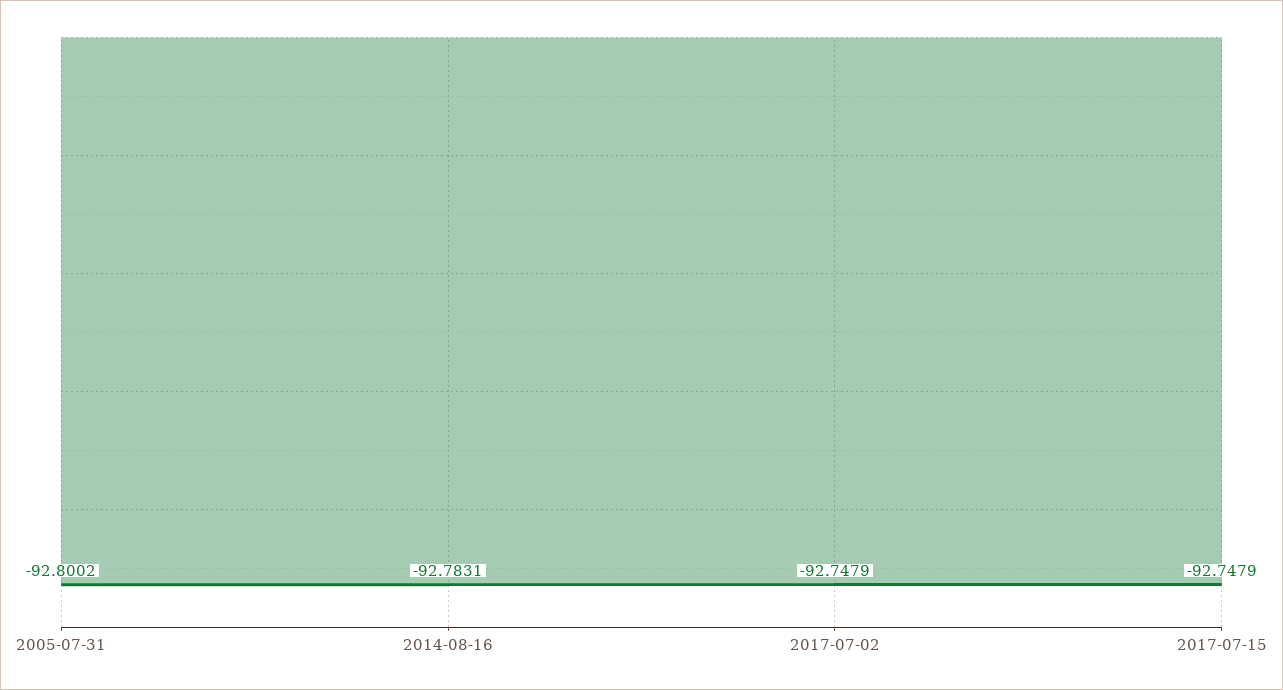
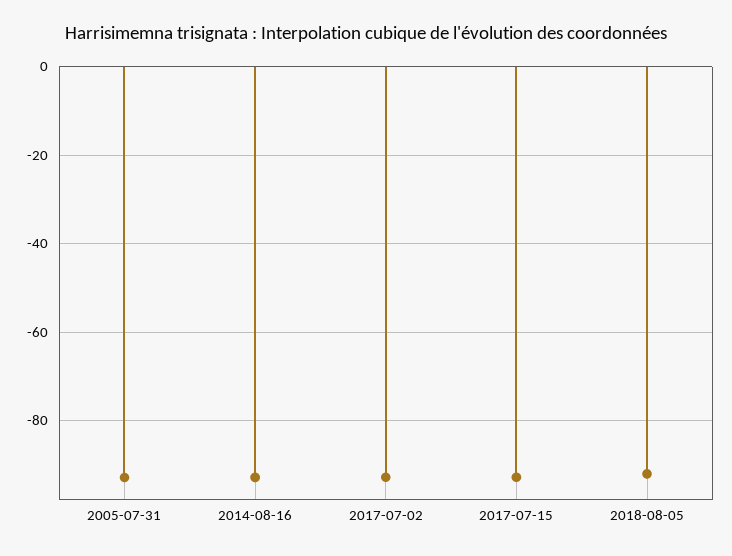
2018-08-05: none -> -92

